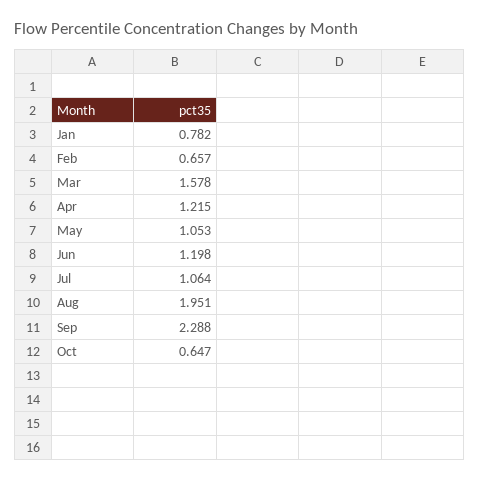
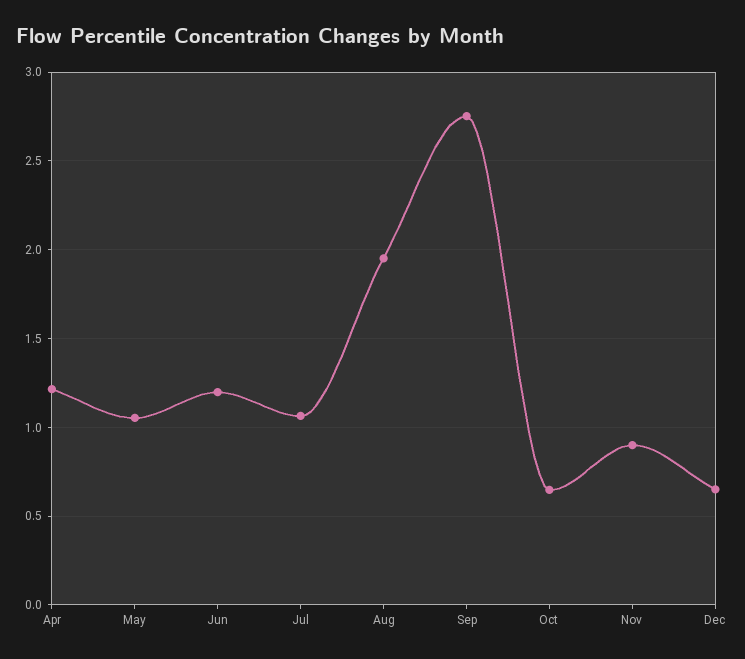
Jan: 0.782 -> none
Feb: 0.657 -> none
Mar: 1.578 -> none
Sep: 2.288 -> 2.75
Nov: none -> 0.9
Dec: none -> 0.65

